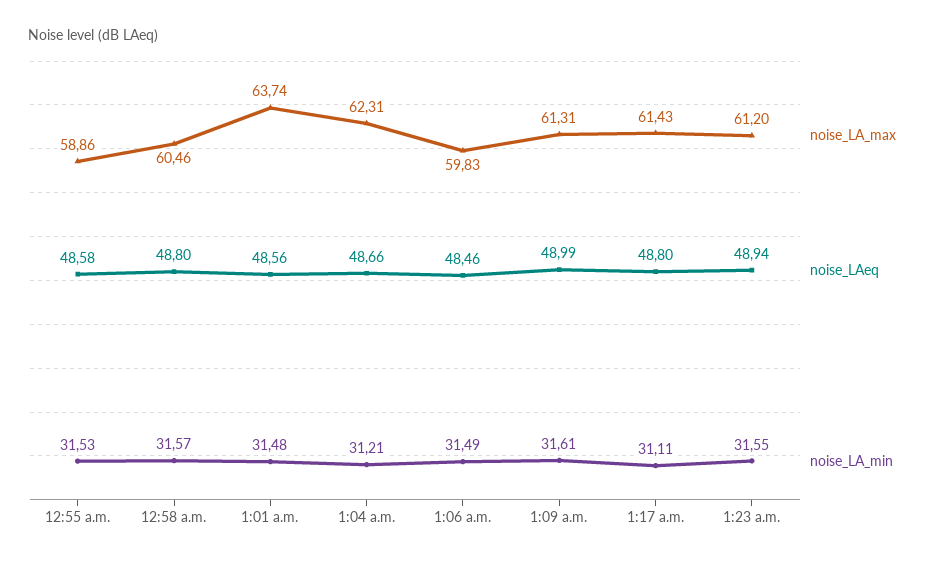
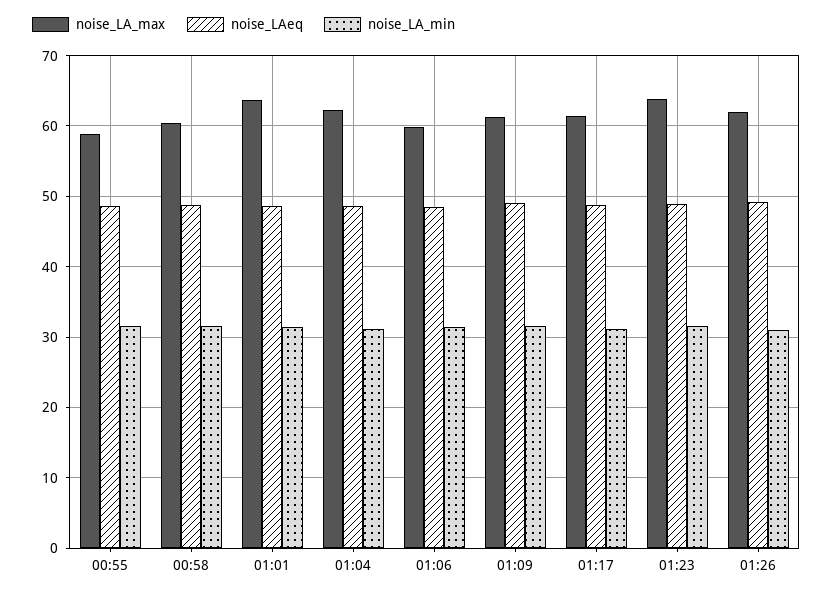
noise_LA_max, 1:23 a.m.: 61.2 -> 64
noise_LA_max, 01:26: none -> 62
noise_LAeq, 01:26: none -> 49
noise_LA_min, 01:26: none -> 31

